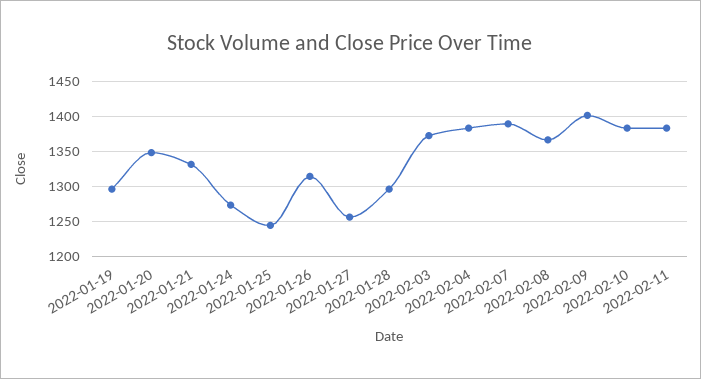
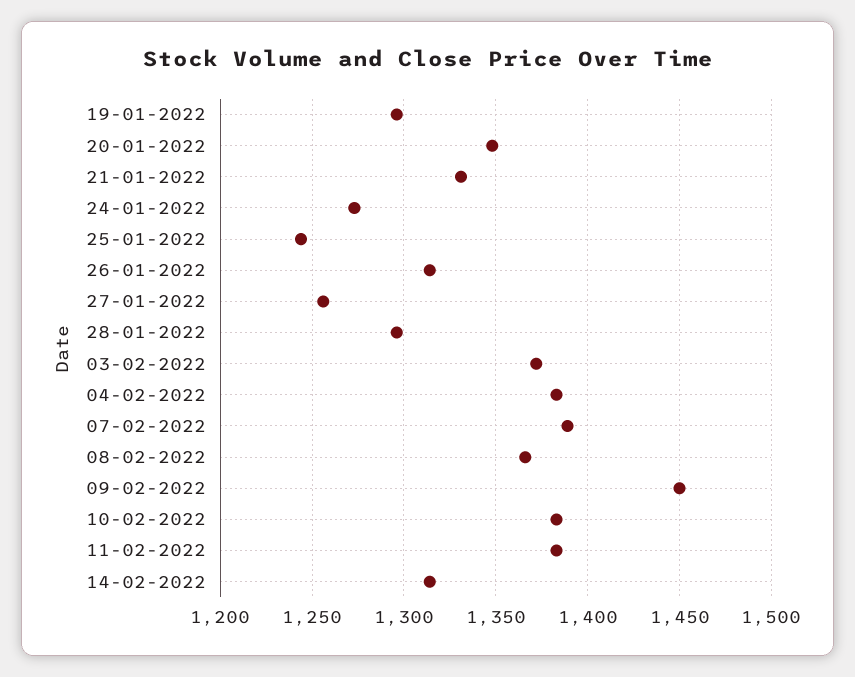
2022-02-09: 1400 -> 1450
14-02-2022: none -> 1315

